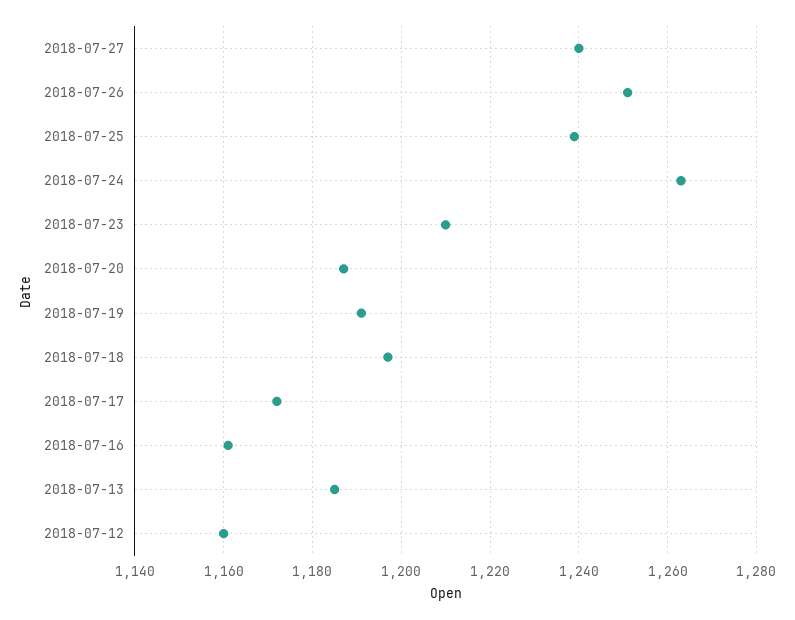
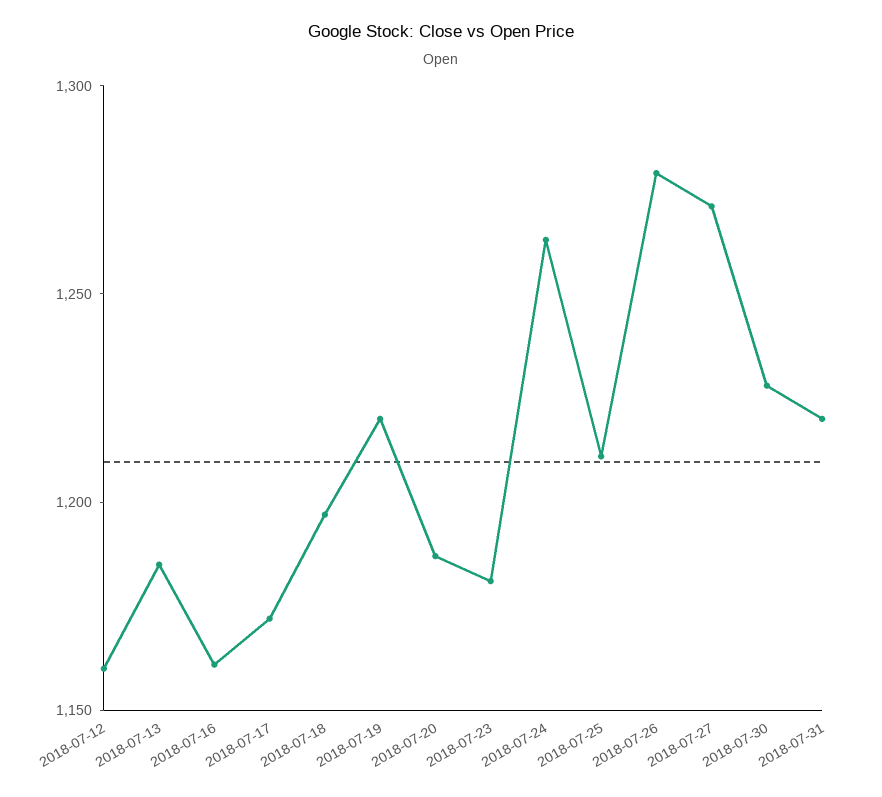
2018-07-27: 1240 -> 1270
2018-07-26: 1250 -> 1280
2018-07-25: 1240 -> 1210
2018-07-23: 1210 -> 1180
2018-07-19: 1190 -> 1220
2018-07-30: none -> 1230
2018-07-31: none -> 1220

